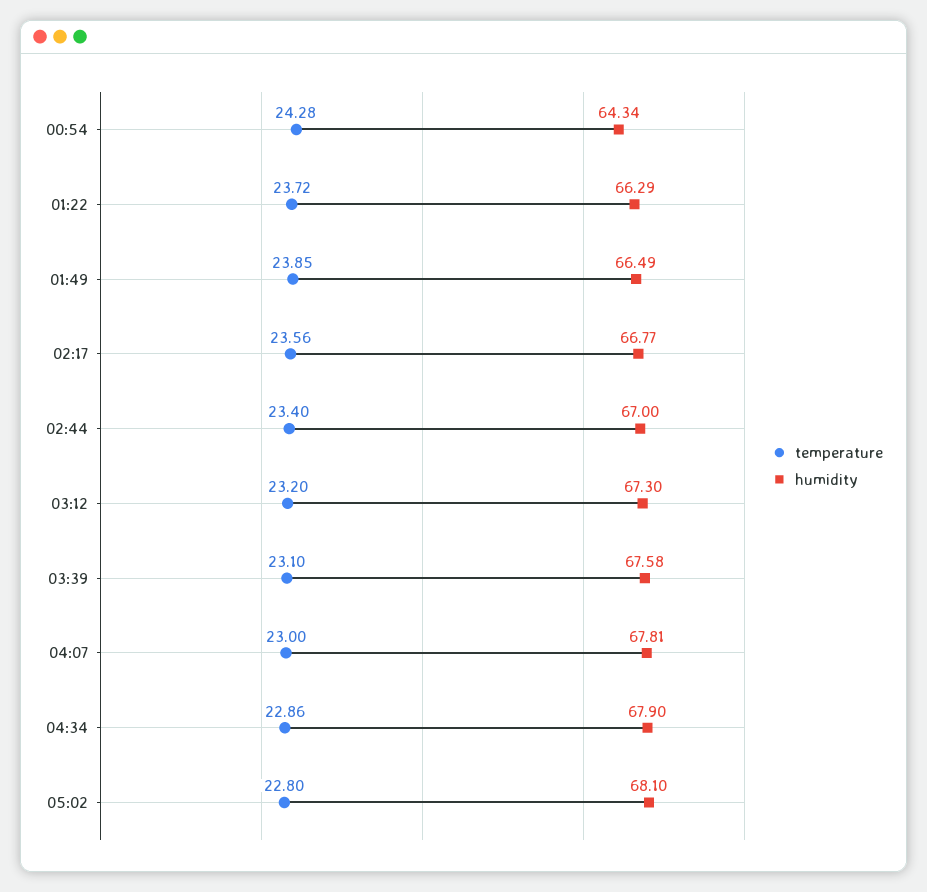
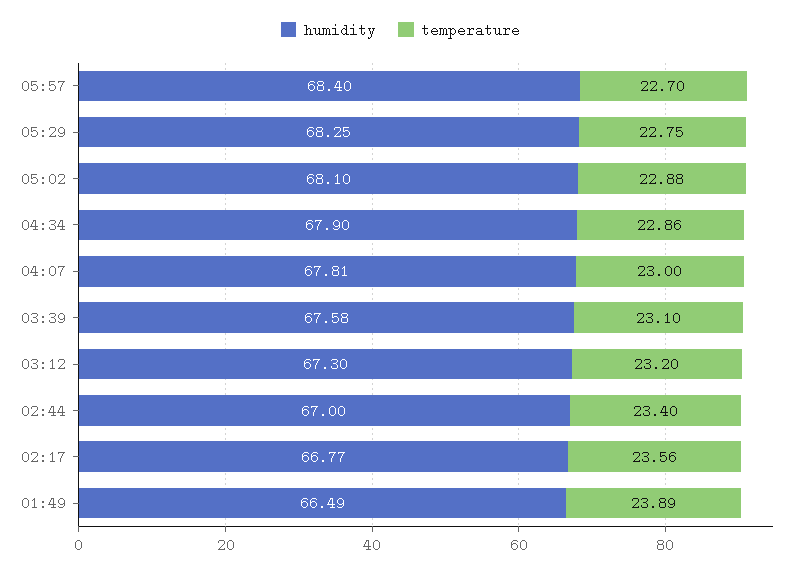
temperature, 00:54: 24.28 -> none
humidity, 00:54: 64.34 -> none
temperature, 01:22: 23.72 -> none
humidity, 01:22: 66.29 -> none
temperature, 01:49: 23.85 -> 23.89
temperature, 05:02: 22.8 -> 22.88
humidity, 05:57: none -> 68.4
temperature, 05:57: none -> 22.7
humidity, 05:29: none -> 68.25
temperature, 05:29: none -> 22.75

